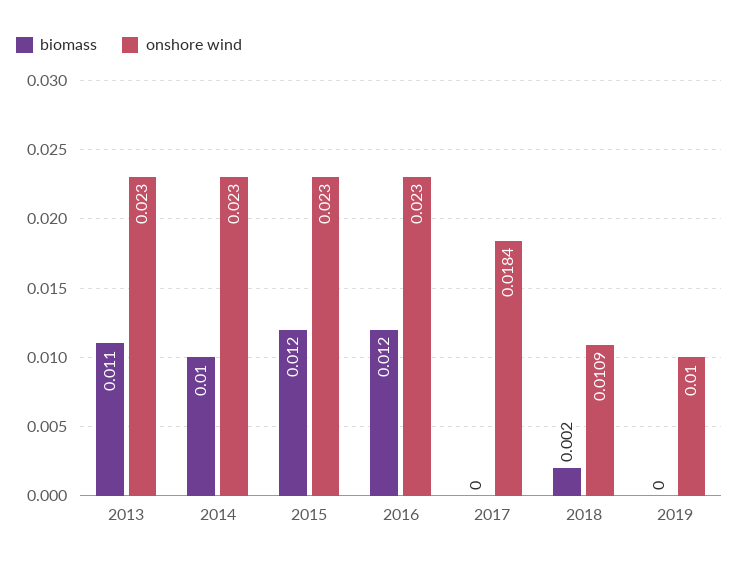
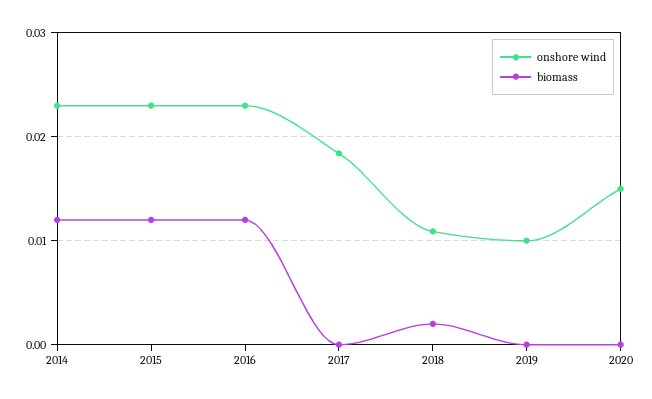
biomass, 2013: 0.011 -> none
onshore wind, 2013: 0.023 -> none
biomass, 2014: 0.01 -> 0.012
onshore wind, 2020: none -> 0.015
biomass, 2020: none -> 0

